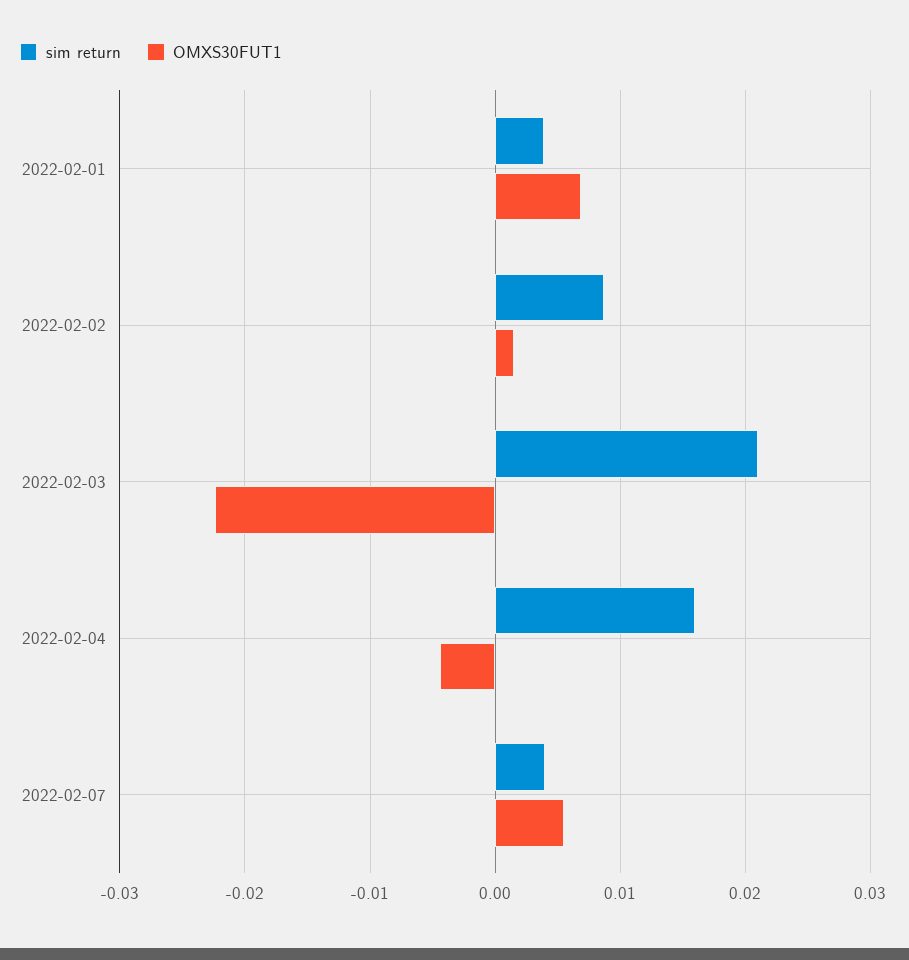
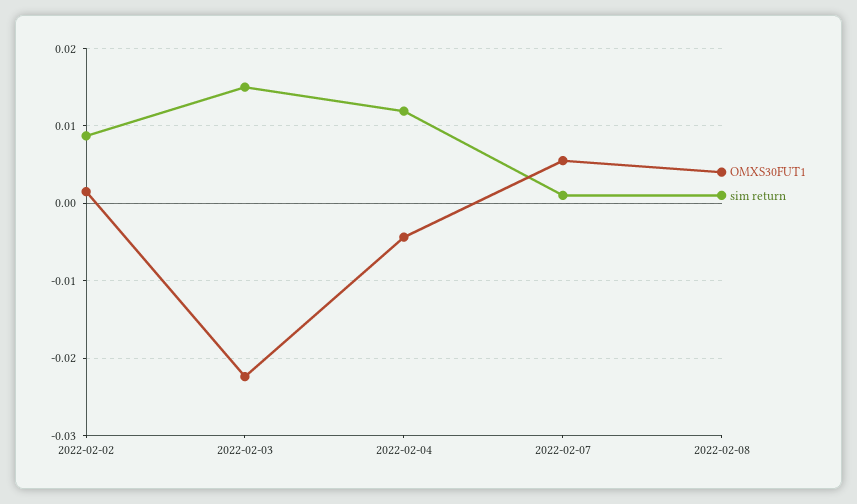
sim return, 2022-02-01: 0.004 -> none
OMXS30FUT1, 2022-02-01: 0.007 -> none
sim return, 2022-02-03: 0.021 -> 0.015
sim return, 2022-02-04: 0.016 -> 0.012
sim return, 2022-02-07: 0.004 -> 0.001
OMXS30FUT1, 2022-02-08: none -> 0.004
sim return, 2022-02-08: none -> 0.001

